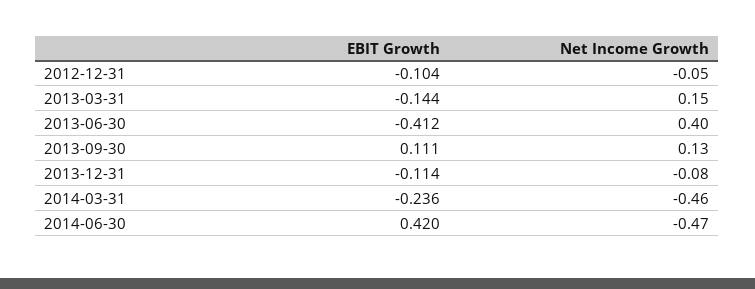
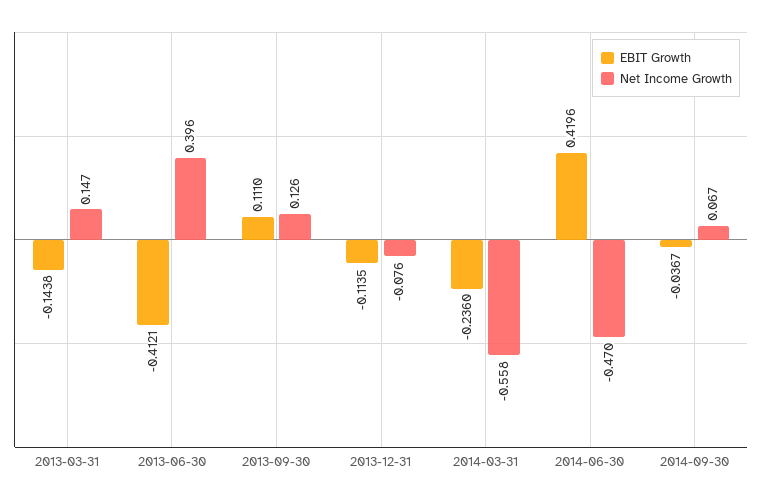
EBIT Growth, 2012-12-31: -0.104 -> none
Net Income Growth, 2012-12-31: -0.05 -> none
Net Income Growth, 2014-03-31: -0.46 -> -0.558
EBIT Growth, 2014-09-30: none -> -0.0367
Net Income Growth, 2014-09-30: none -> 0.067

